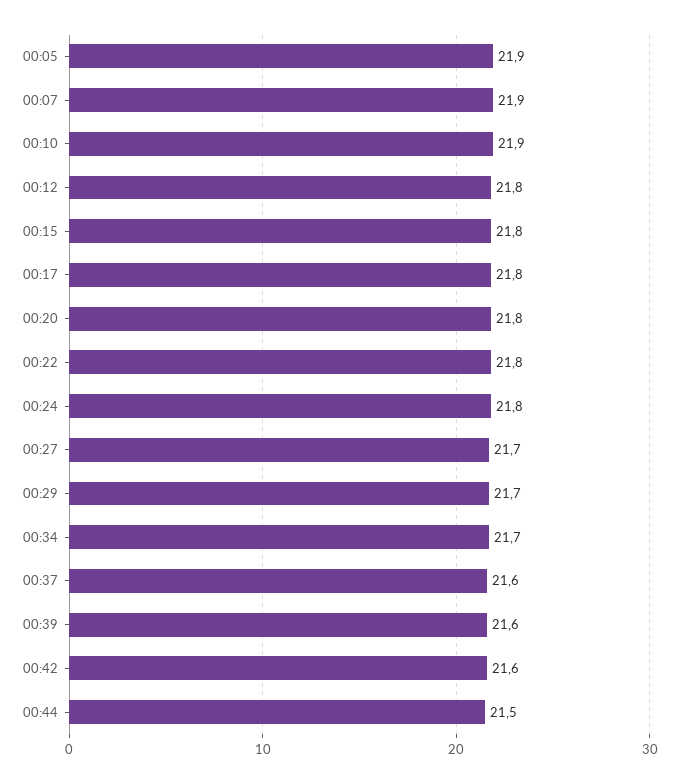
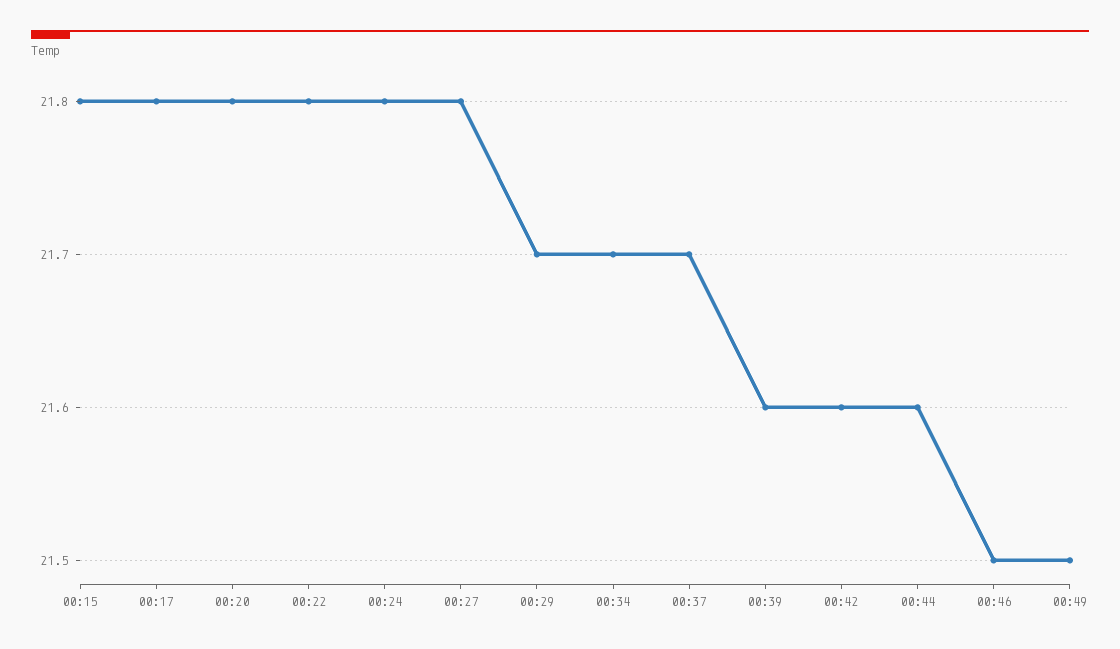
00:05: 21.9 -> none
00:07: 21.9 -> none
00:10: 21.9 -> none
00:12: 21.8 -> none
00:27: 21.7 -> 21.8
00:37: 21.6 -> 21.7
00:44: 21.5 -> 21.6
00:46: none -> 21.5
00:49: none -> 21.5

